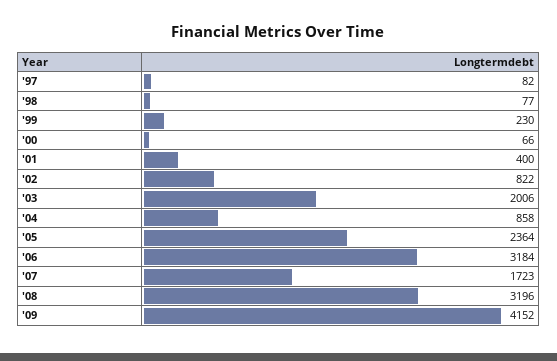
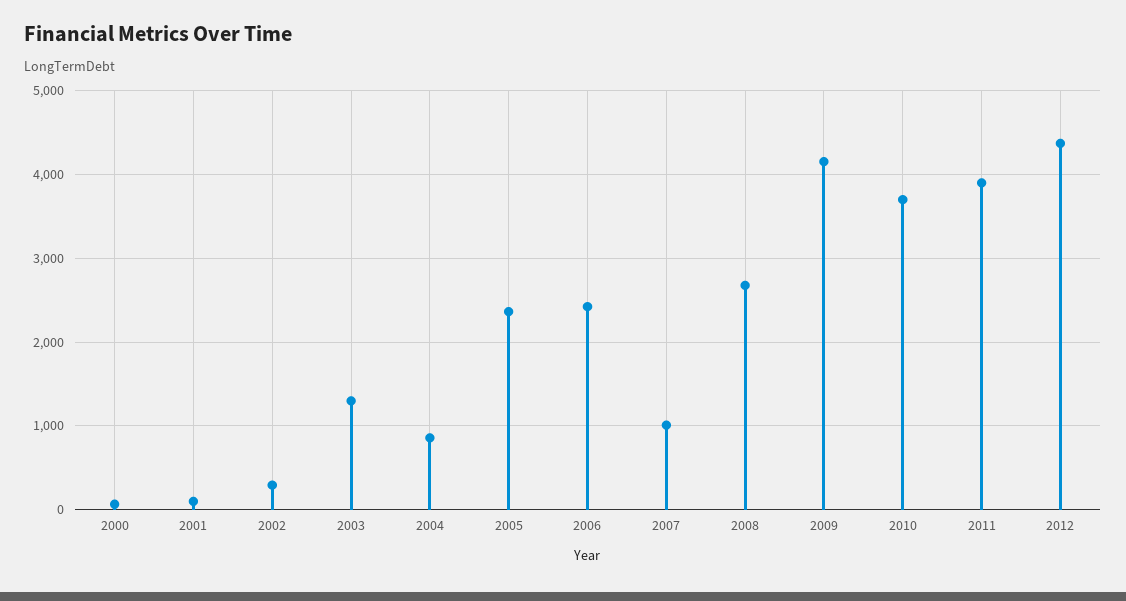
'97: 82 -> none
'98: 77 -> none
'99: 230 -> none
'01: 400 -> 100
'02: 822 -> 300
'03: 2006 -> 1300
'06: 3184 -> 2400
'07: 1723 -> 1000
'08: 3196 -> 2700
2010: none -> 3700
2011: none -> 3900
2012: none -> 4400

